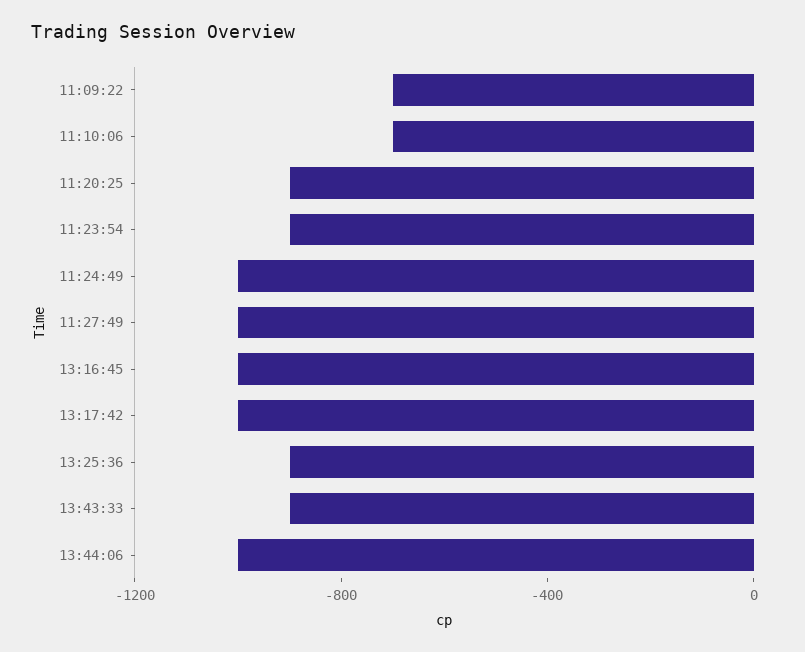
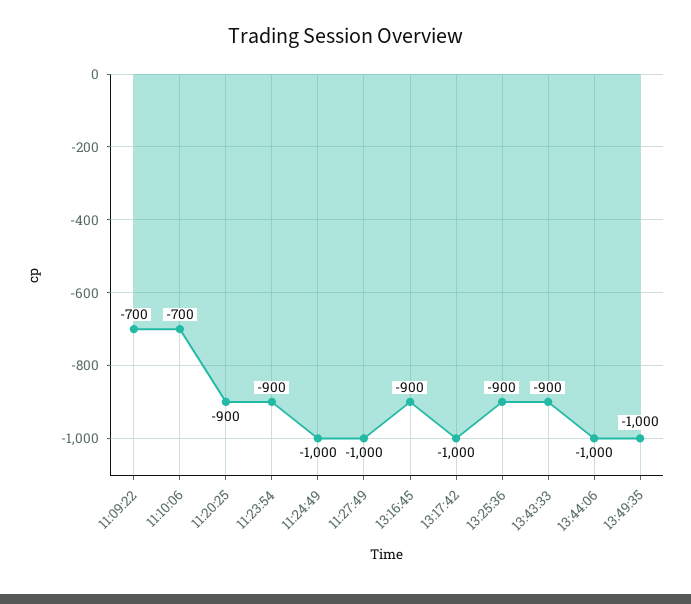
13:16:45: -1000 -> -900
13:49:35: none -> -1000

